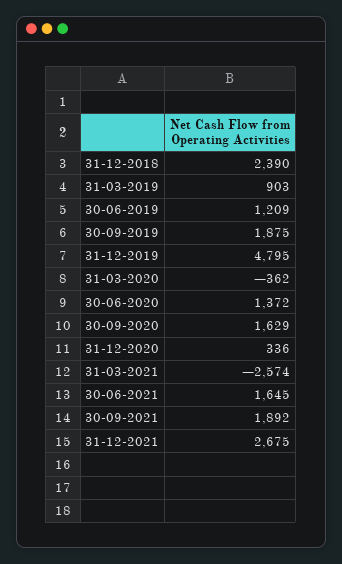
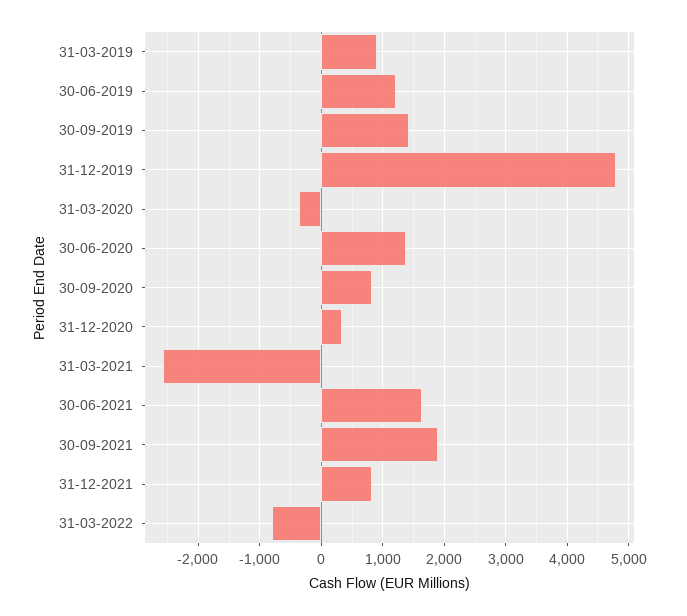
31-12-2018: 2390 -> none
30-09-2019: 1875 -> 1400
30-09-2020: 1629 -> 800
31-12-2021: 2675 -> 800
31-03-2022: none -> -800

